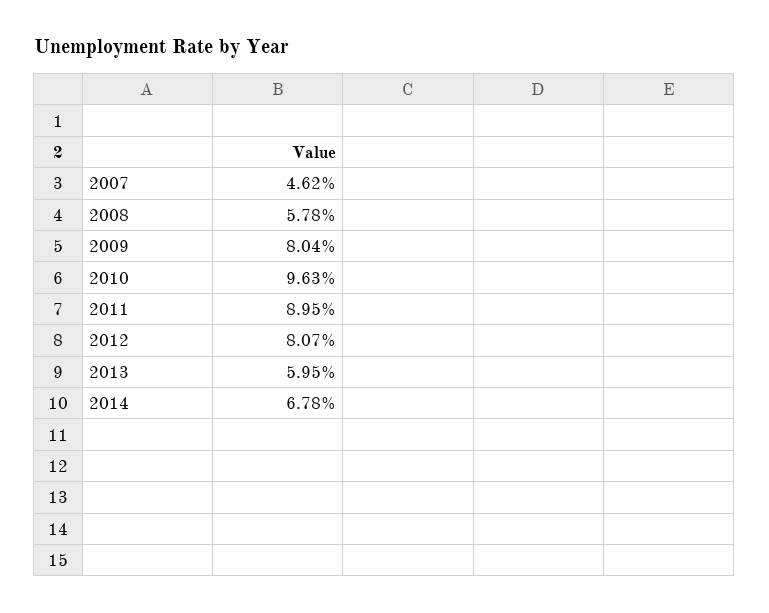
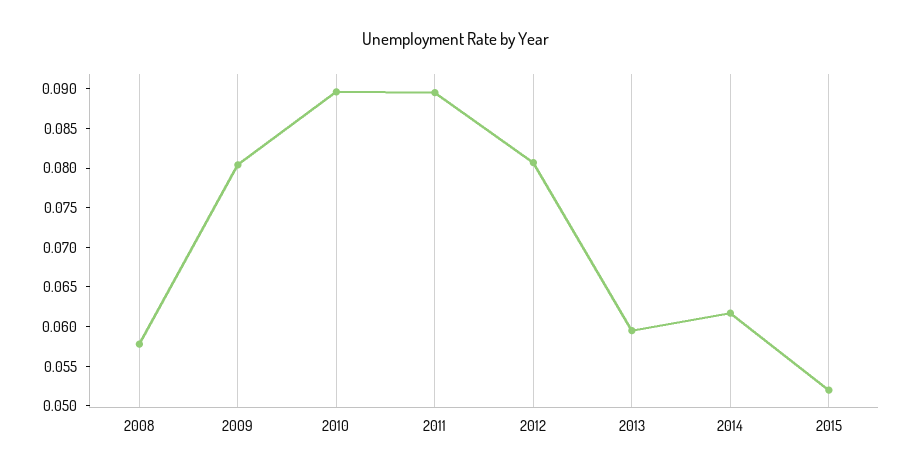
2007: 0.0462 -> none
2010: 0.0963 -> 0.09
2014: 0.0678 -> 0.0625
2015: none -> 0.0525

